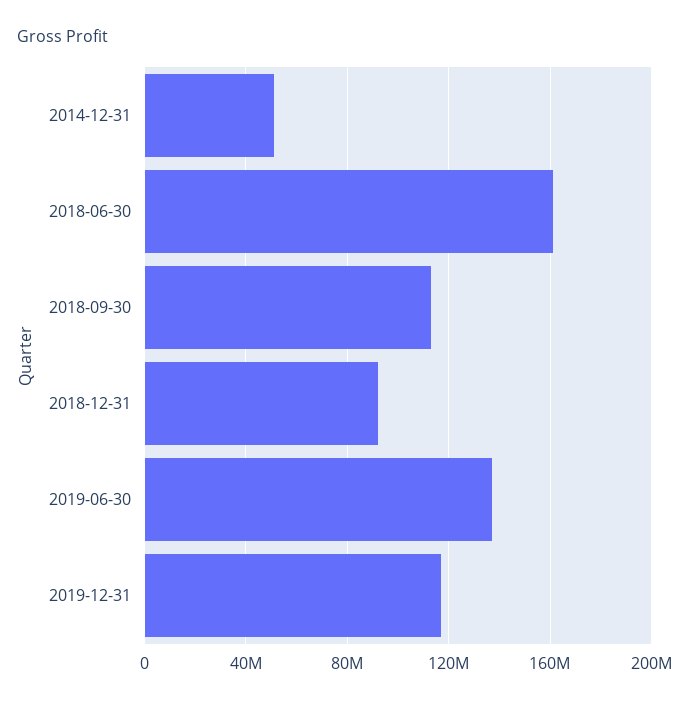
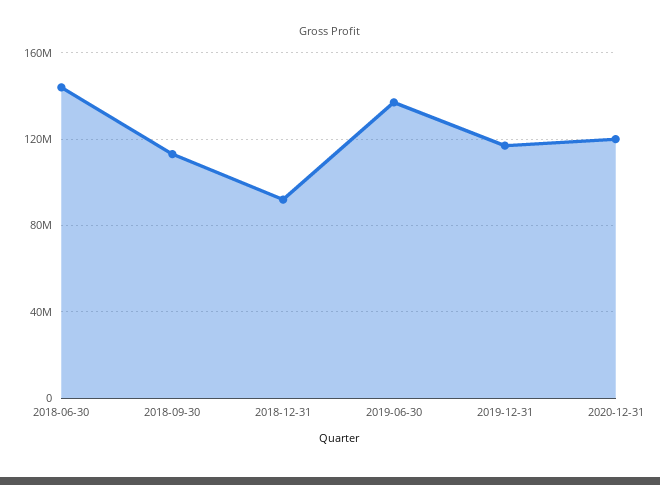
2014-12-31: 50000000 -> none
2018-06-30: 160000000 -> 145000000
2020-12-31: none -> 120000000

